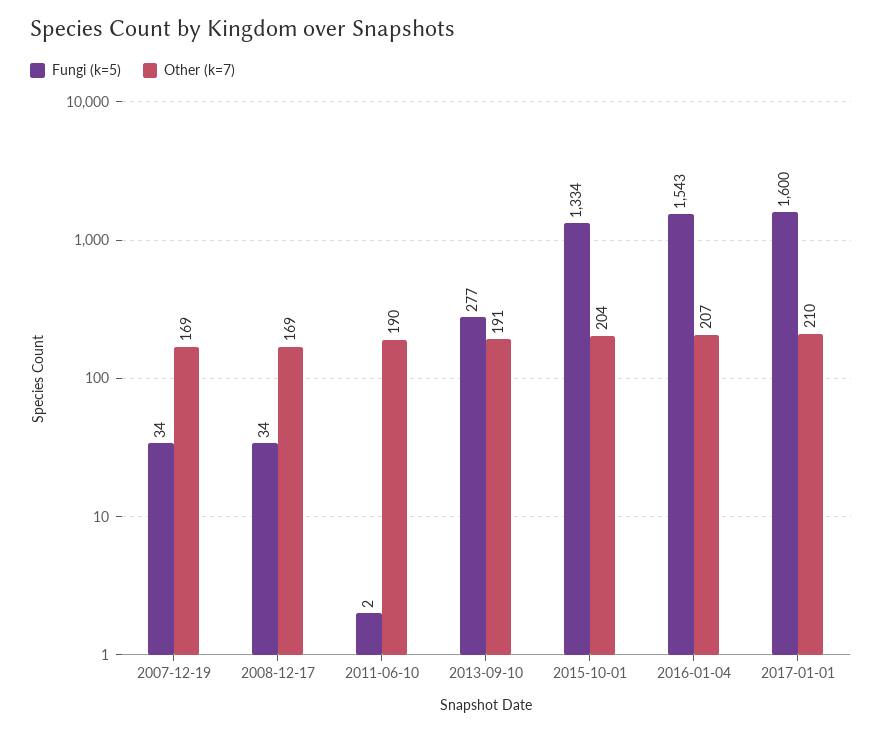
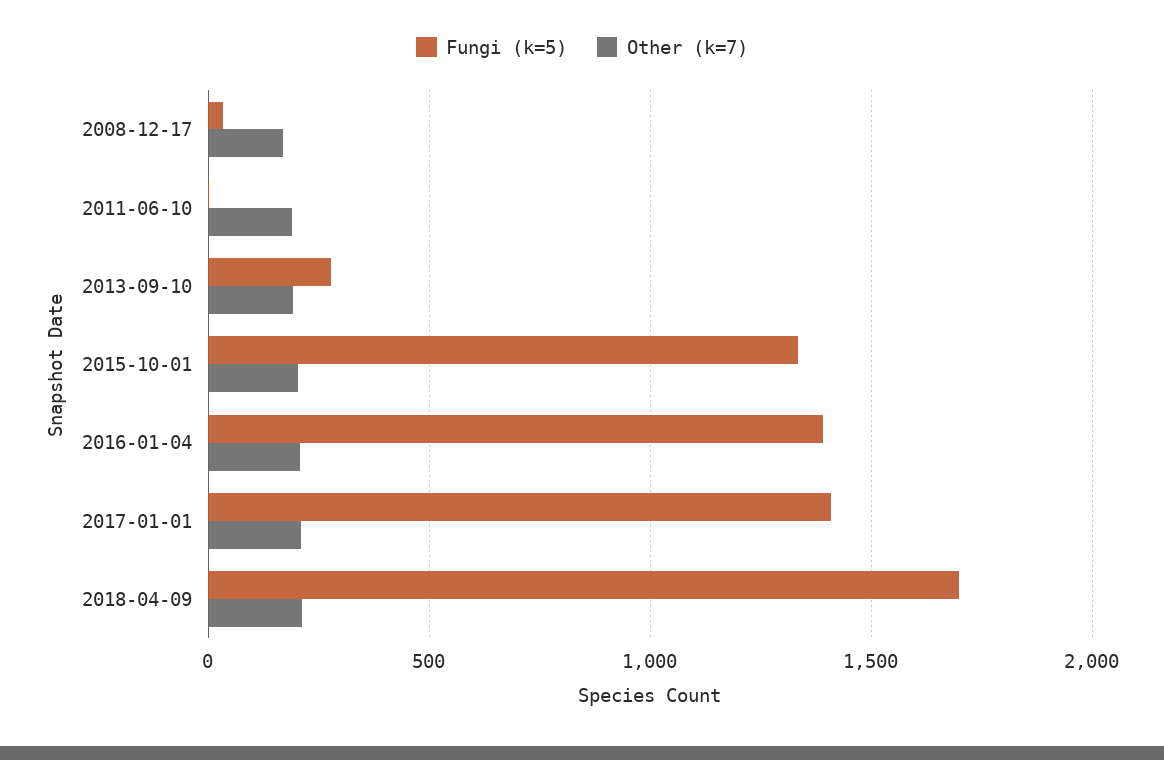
Fungi (k=5), 2007-12-19: 34 -> none
Other (k=7), 2007-12-19: 169 -> none
Fungi (k=5), 2016-01-04: 1543 -> 1400
Fungi (k=5), 2017-01-01: 1600 -> 1400
Fungi (k=5), 2018-04-09: none -> 1700
Other (k=7), 2018-04-09: none -> 200

